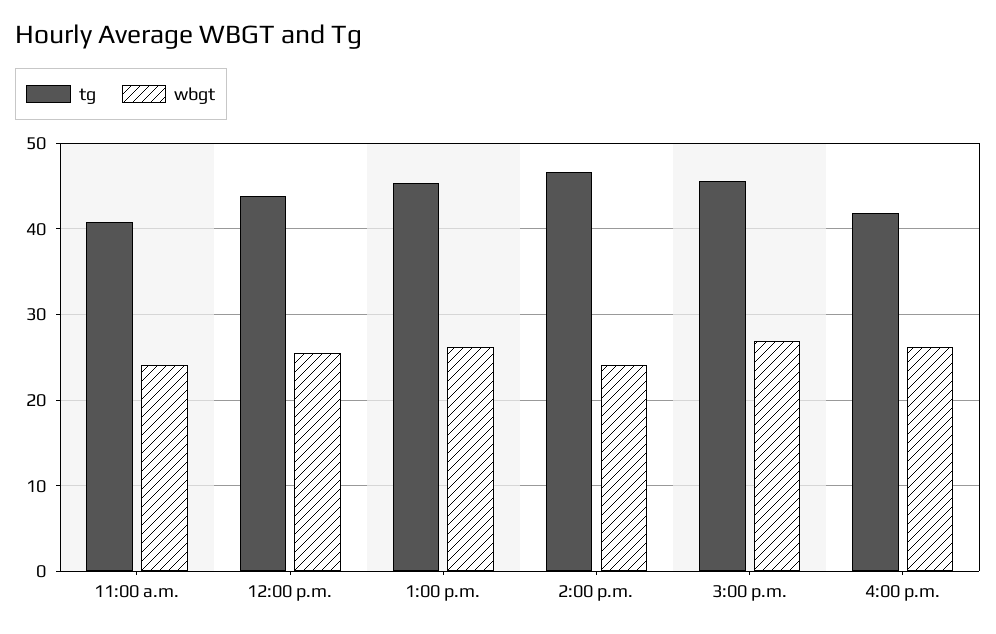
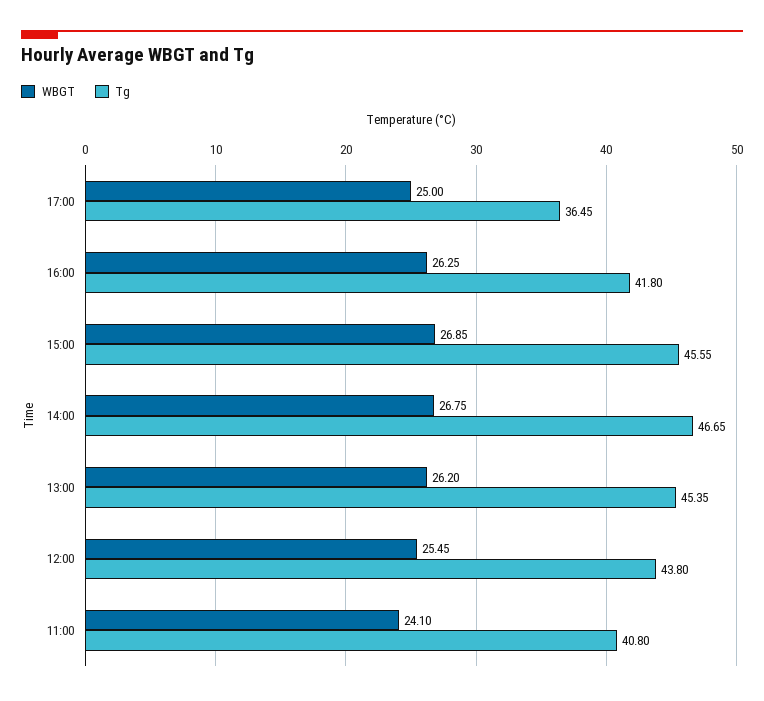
wbgt, 2:00 p.m.: 24 -> 26.75
wbgt, 17:00: none -> 25
tg, 17:00: none -> 36.45

